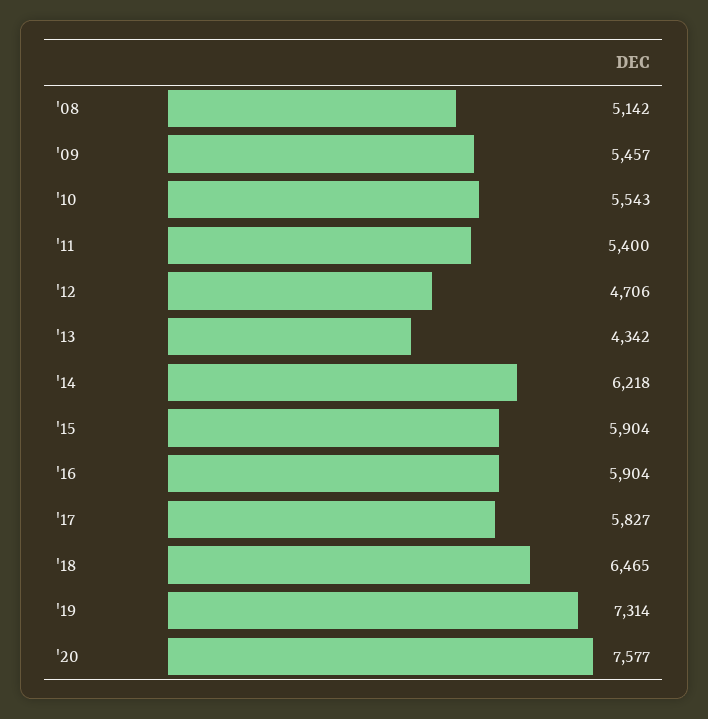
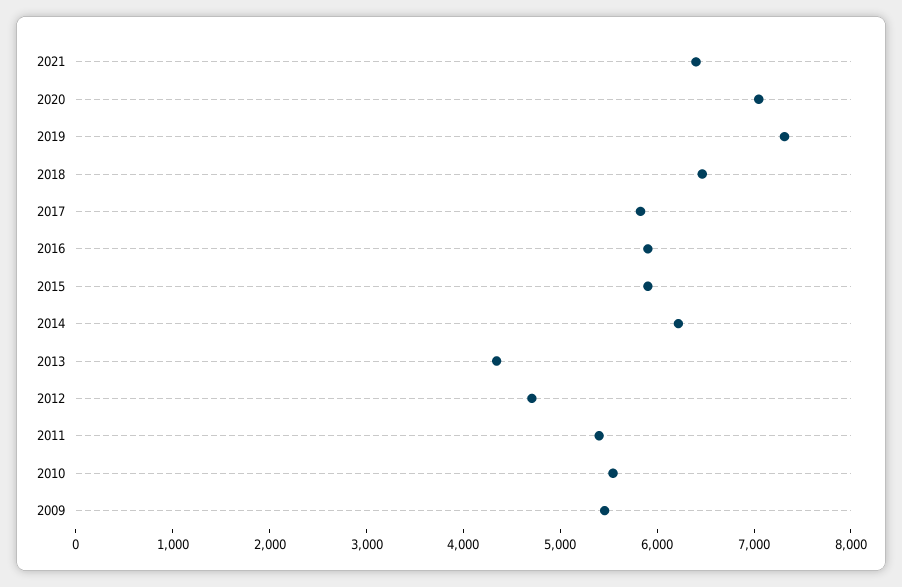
'08: 5142 -> none
'20: 7577 -> 7000
2021: none -> 6400

